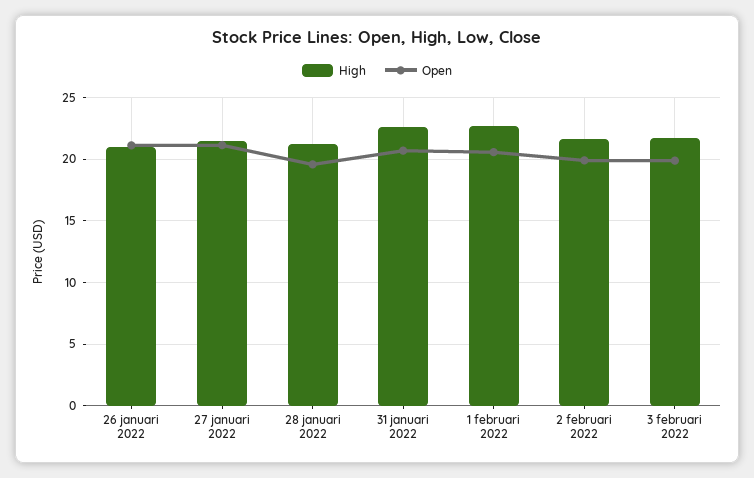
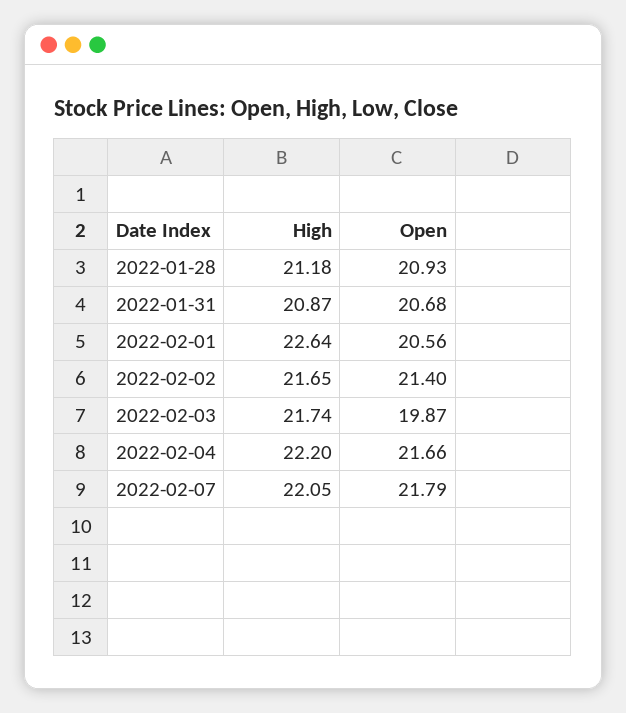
High, 26 januari 2022: 21 -> none
Open, 26 januari 2022: 21 -> none
High, 27 januari 2022: 21.5 -> none
Open, 27 januari 2022: 21 -> none
Open, 28 januari 2022: 19.5 -> 20.93
High, 31 januari 2022: 22.5 -> 20.87
Open, 2 februari 2022: 20 -> 21.4
High, 2022-02-04: none -> 22.2
Open, 2022-02-04: none -> 21.66
High, 2022-02-07: none -> 22.05
Open, 2022-02-07: none -> 21.79

